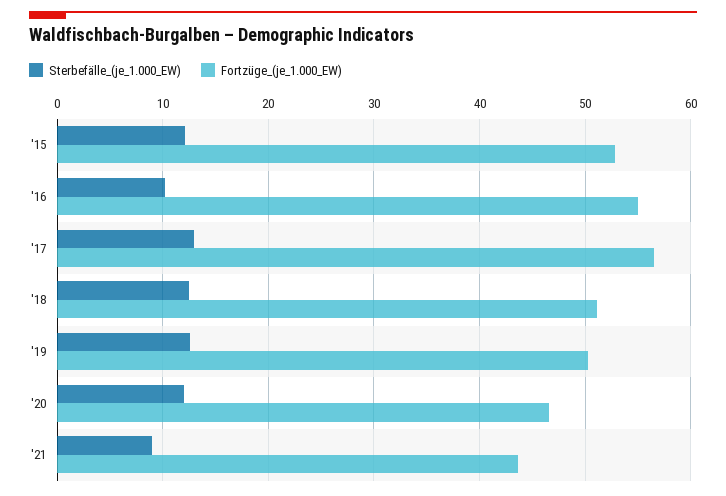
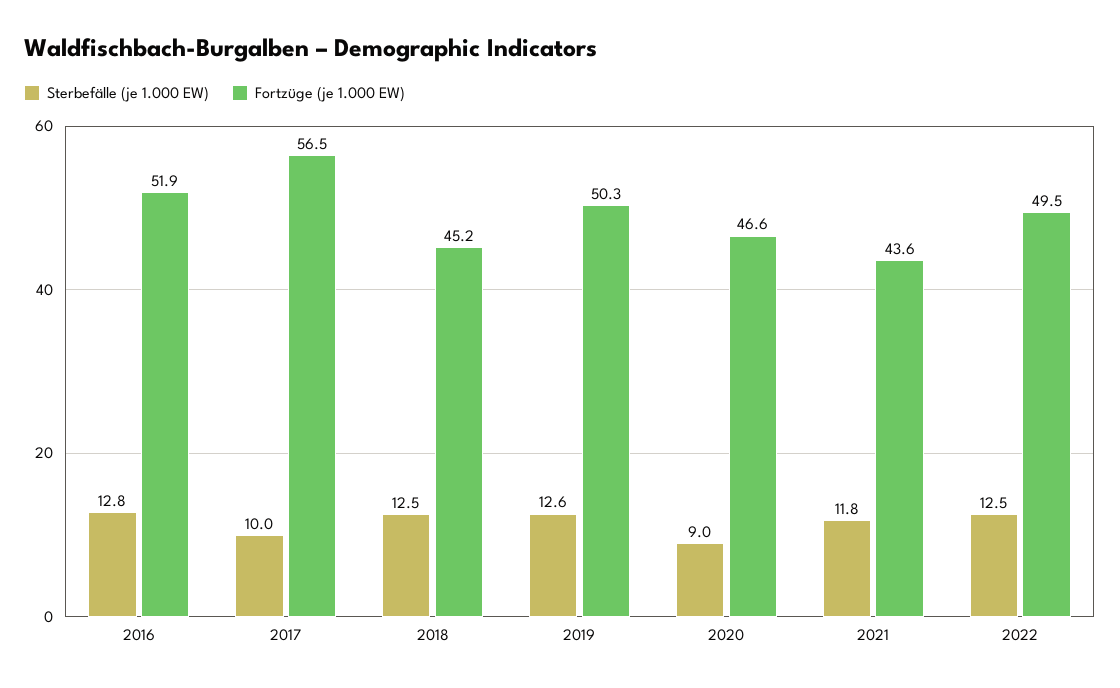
Sterbefälle_(je_1.000_EW), '15: 12 -> none
Fortzüge_(je_1.000_EW), '15: 53 -> none
Sterbefälle_(je_1.000_EW), '16: 10 -> 12.8
Fortzüge_(je_1.000_EW), '16: 55 -> 51.9
Sterbefälle_(je_1.000_EW), '17: 13 -> 10
Fortzüge_(je_1.000_EW), '18: 51 -> 45.2
Sterbefälle_(je_1.000_EW), '20: 12 -> 9
Sterbefälle_(je_1.000_EW), '21: 9 -> 11.8
Sterbefälle_(je_1.000_EW), 2022: none -> 12.5
Fortzüge_(je_1.000_EW), 2022: none -> 49.5

